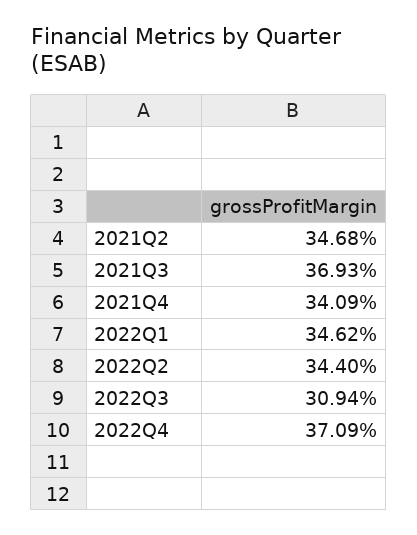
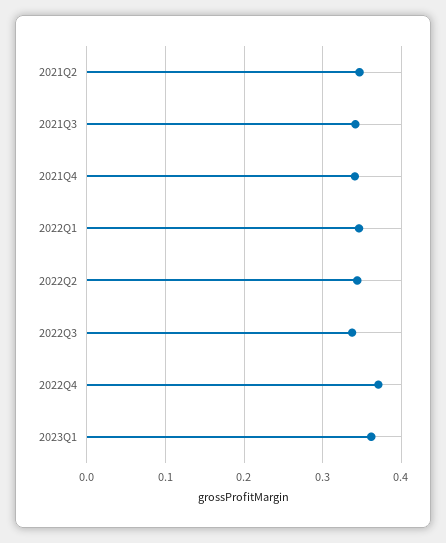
2021Q3: 0.3693 -> 0.34
2022Q3: 0.3094 -> 0.34
2023Q1: none -> 0.36

